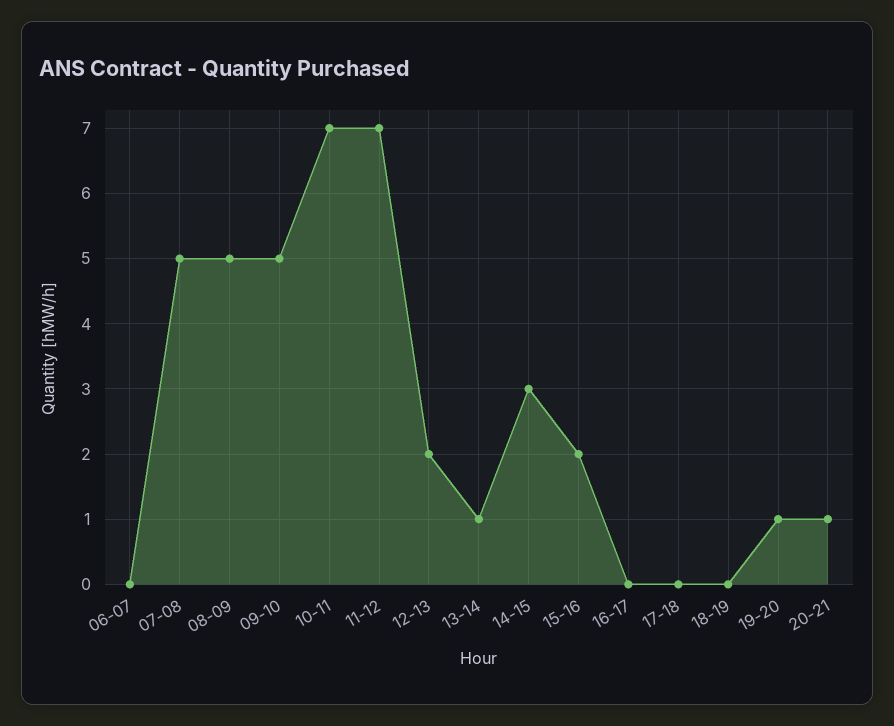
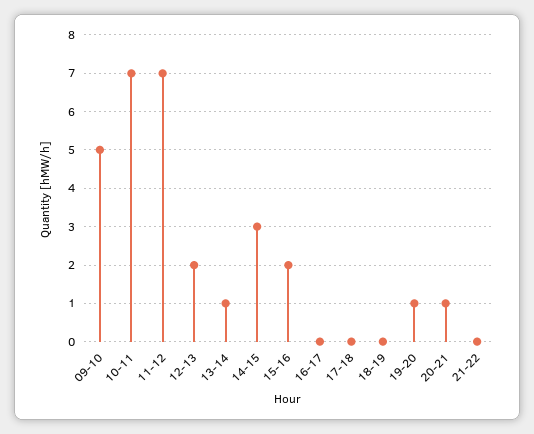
06-07: 0 -> none
07-08: 5 -> none
08-09: 5 -> none
21-22: none -> 0

